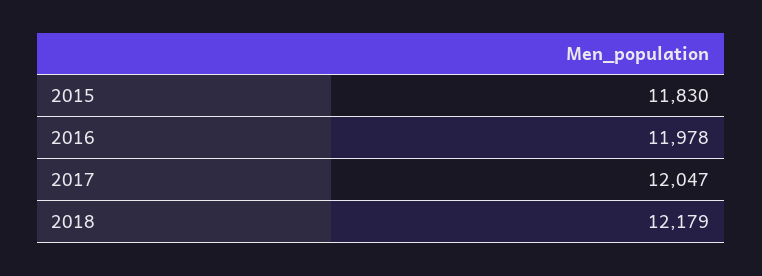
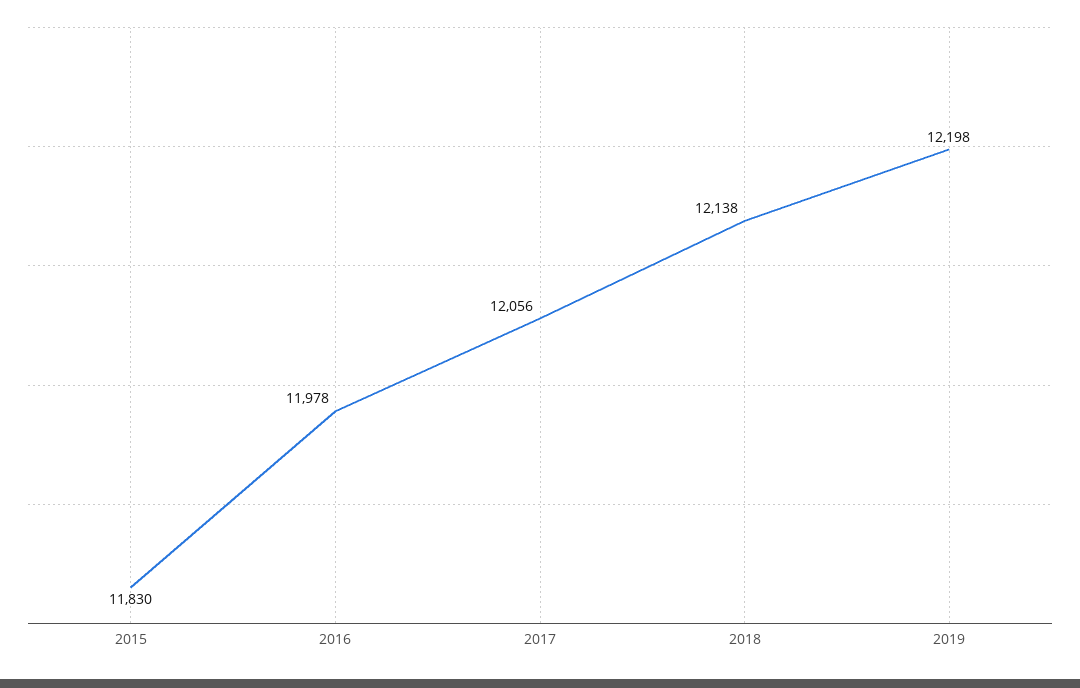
2017: 12047 -> 12056
2018: 12179 -> 12138
2019: none -> 12198

